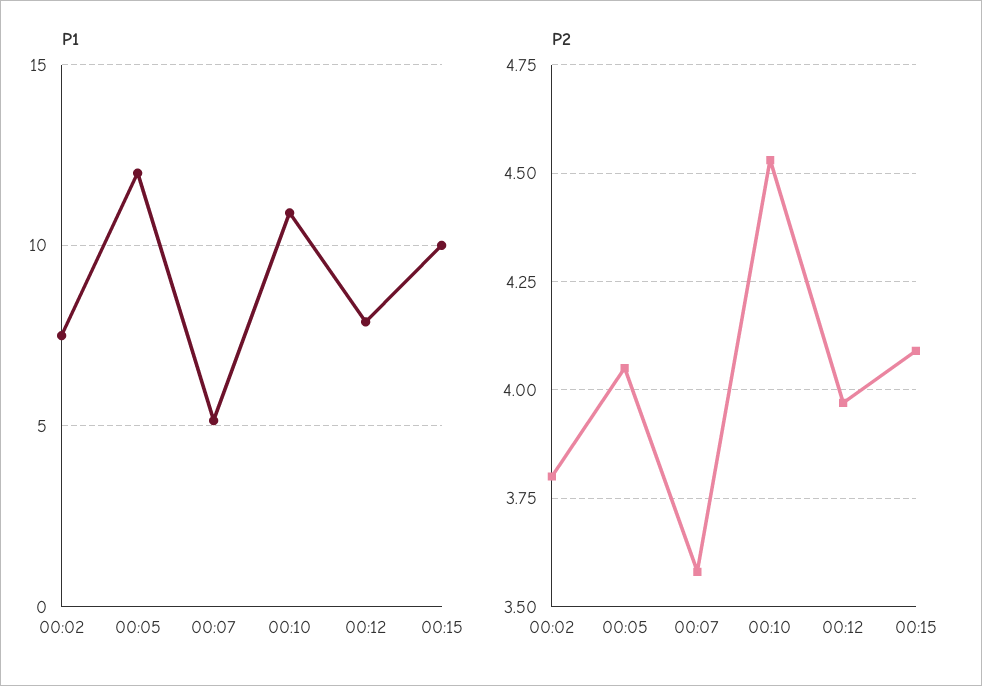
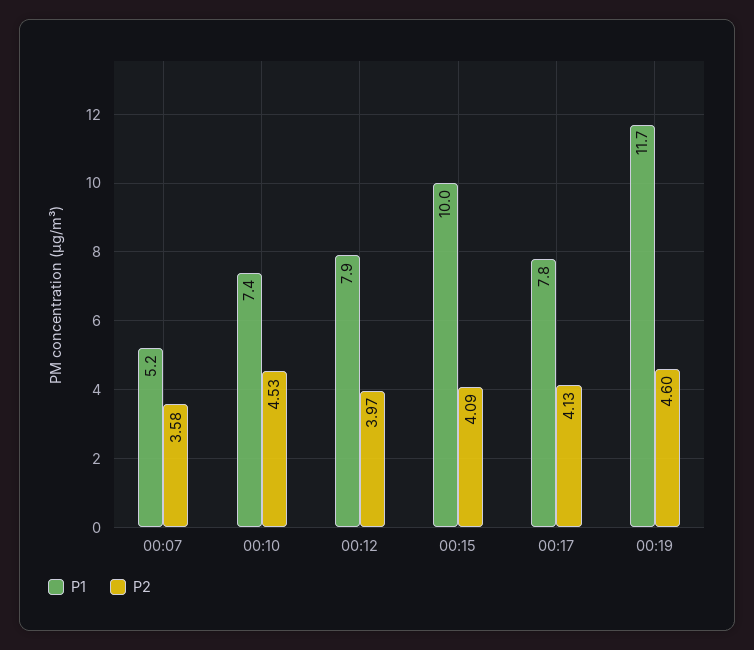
P1, 00:02: 7.5 -> none
P1, 00:05: 12 -> none
P1, 00:10: 11 -> 7.4
P2, 00:02: 3.8 -> none
P2, 00:05: 4.05 -> none
P1, 00:17: none -> 7.8
P2, 00:17: none -> 4.13
P1, 00:19: none -> 11.7
P2, 00:19: none -> 4.6

